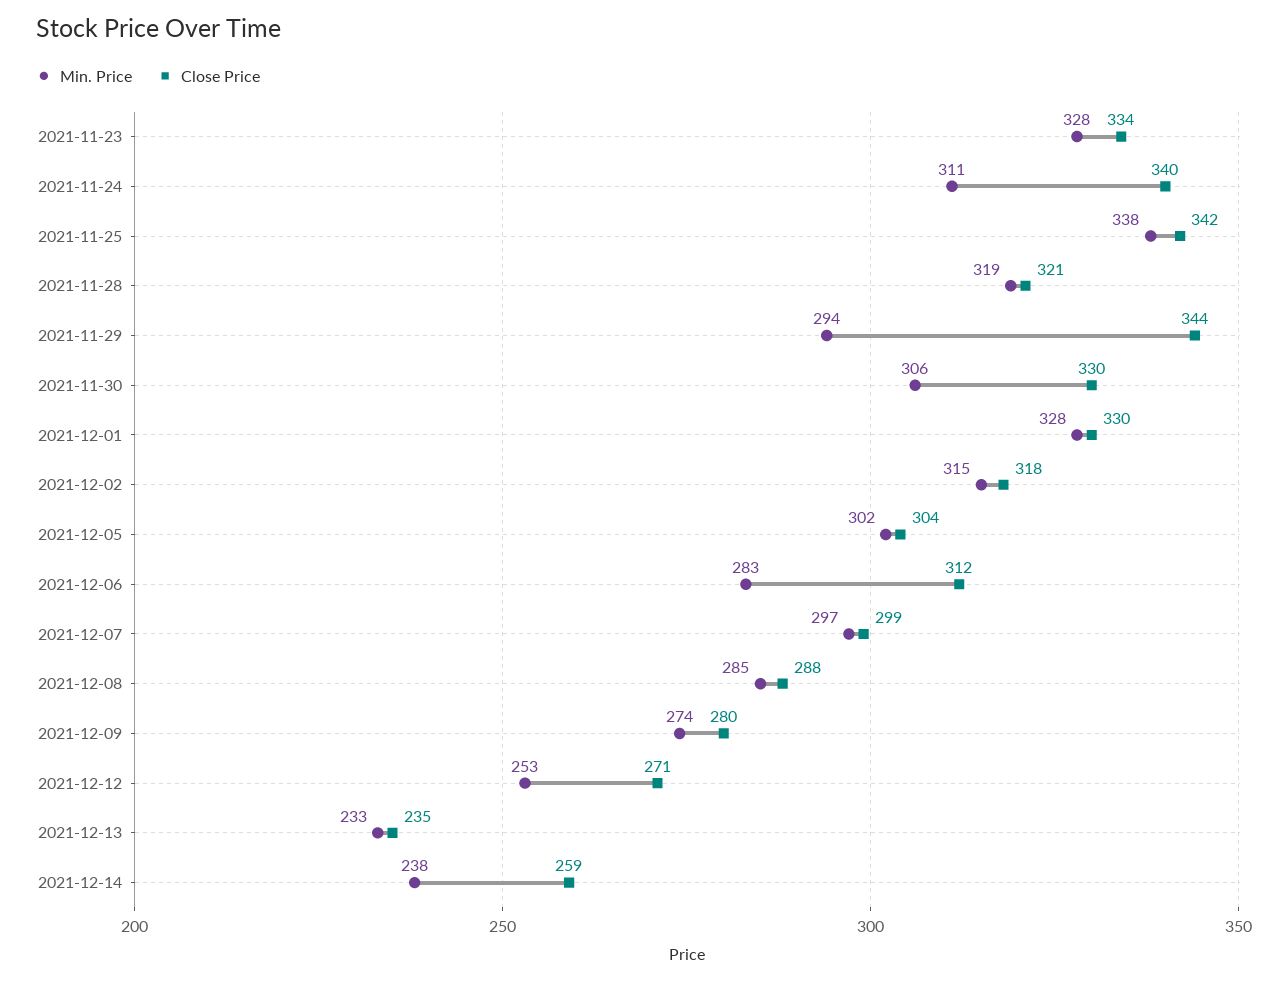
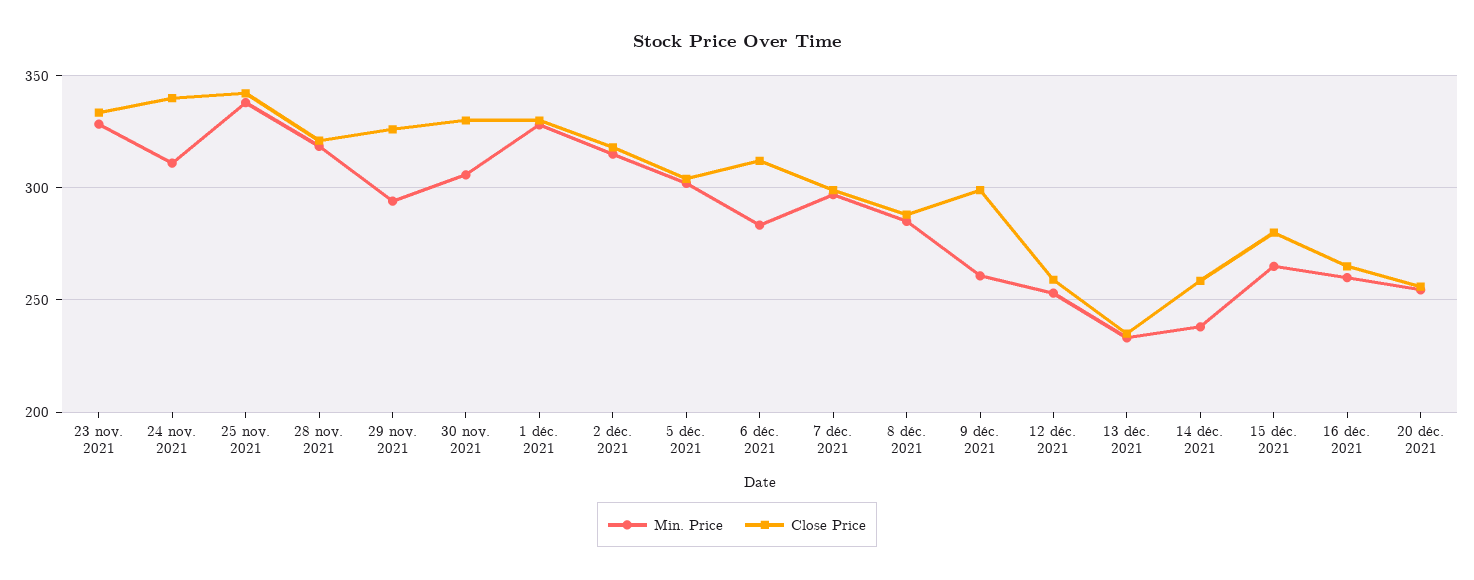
Close Price, 2021-11-29: 344 -> 325
Min. Price, 2021-12-09: 274 -> 260
Close Price, 2021-12-09: 280 -> 300
Close Price, 2021-12-12: 271 -> 260
Min. Price, 15 déc. 2021: none -> 265
Close Price, 15 déc. 2021: none -> 280
Min. Price, 16 déc. 2021: none -> 260
Close Price, 16 déc. 2021: none -> 265
Min. Price, 20 déc. 2021: none -> 255
Close Price, 20 déc. 2021: none -> 255

